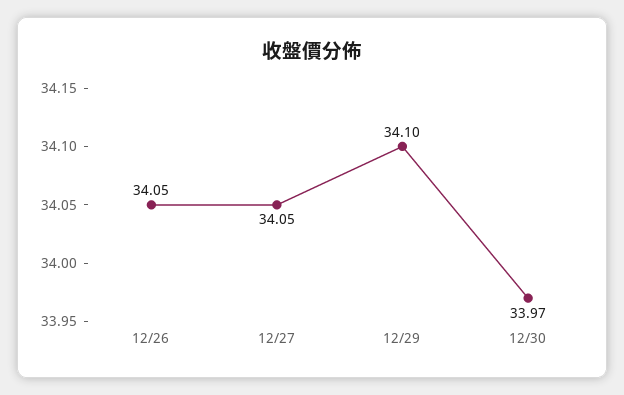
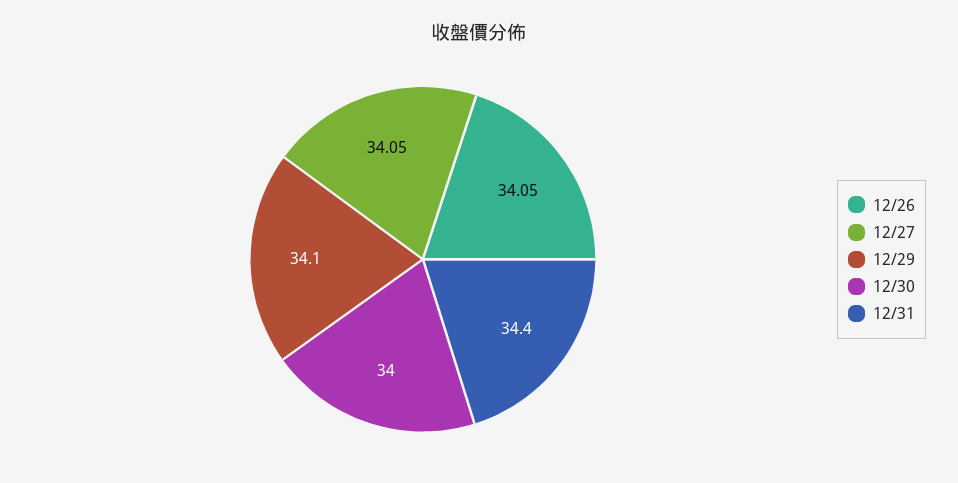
12/30: 33.97 -> 34
12/31: none -> 34.4

